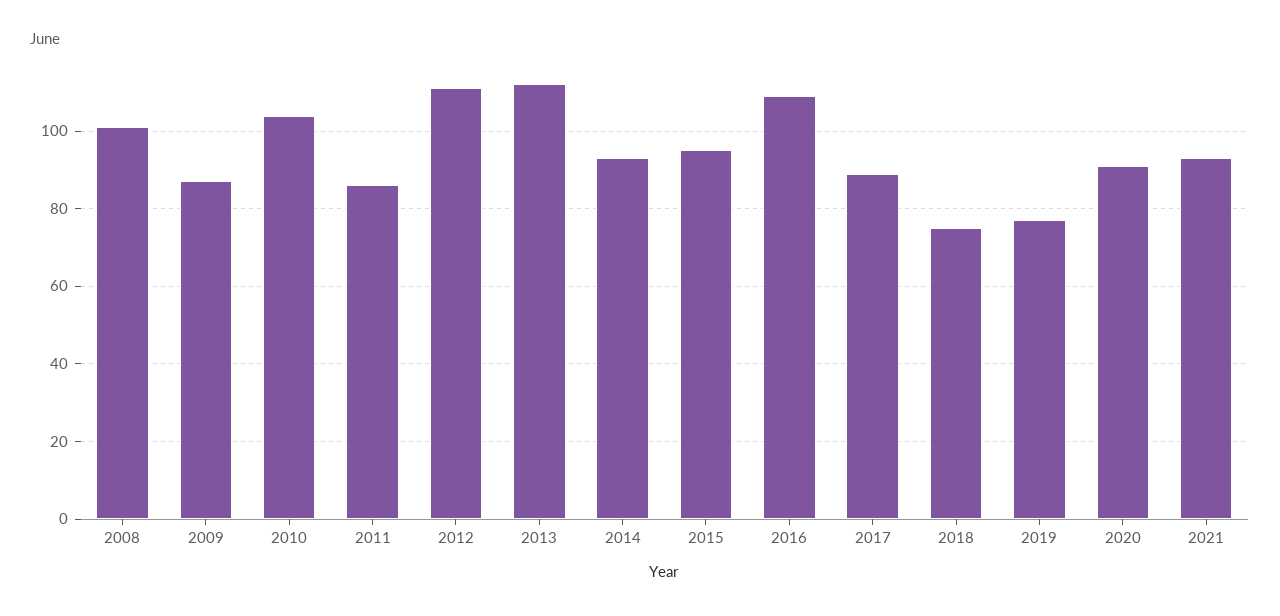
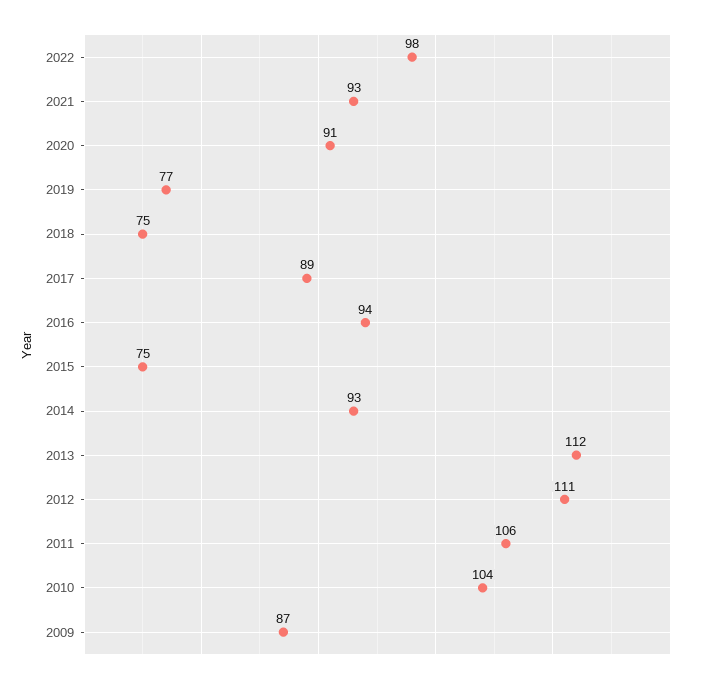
2008: 100 -> none
2011: 85 -> 106
2015: 95 -> 75
2016: 110 -> 94
2022: none -> 98

